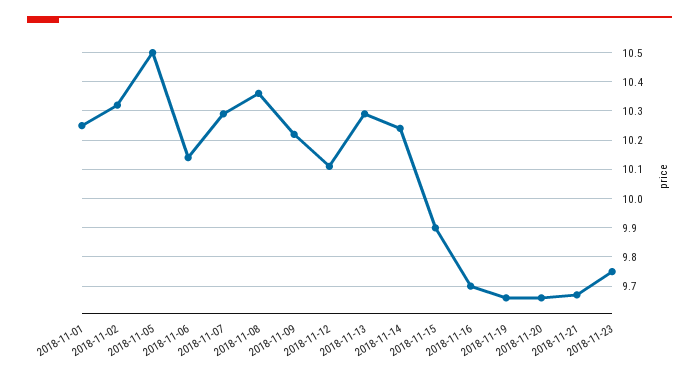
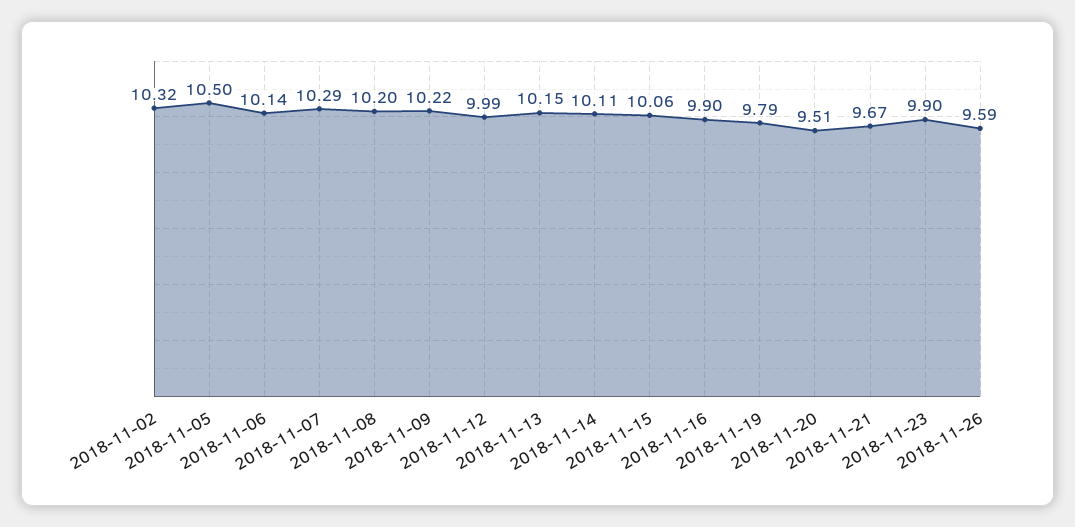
2018-11-01: 10.25 -> none
2018-11-08: 10.35 -> 10.2
2018-11-12: 10.1 -> 9.99
2018-11-13: 10.3 -> 10.15
2018-11-14: 10.25 -> 10.11
2018-11-15: 9.9 -> 10.06
2018-11-16: 9.7 -> 9.9
2018-11-19: 9.65 -> 9.79
2018-11-20: 9.65 -> 9.51
2018-11-23: 9.75 -> 9.9
2018-11-26: none -> 9.59

